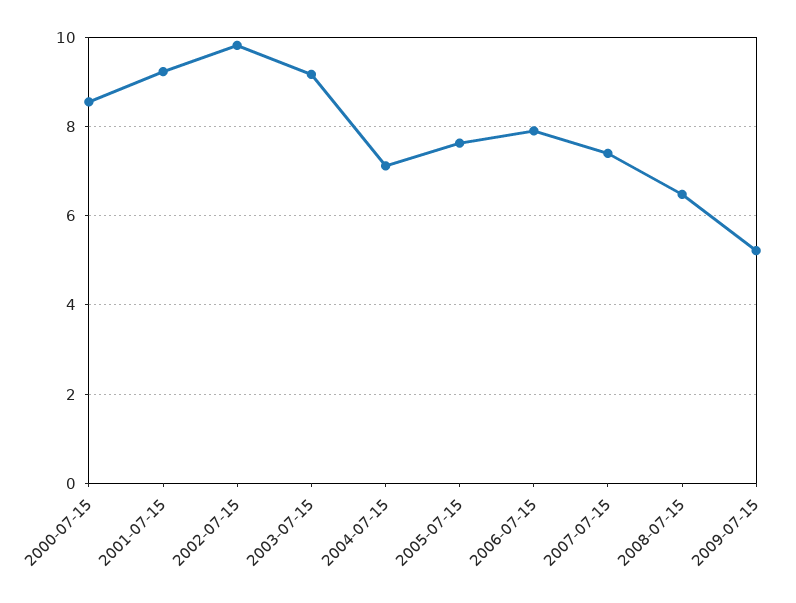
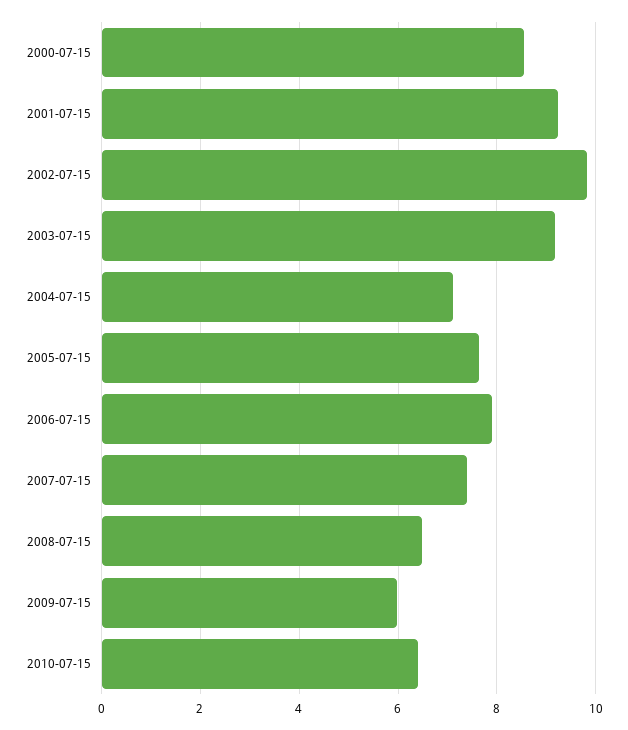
2009-07-15: 5.2 -> 6
2010-07-15: none -> 6.4

